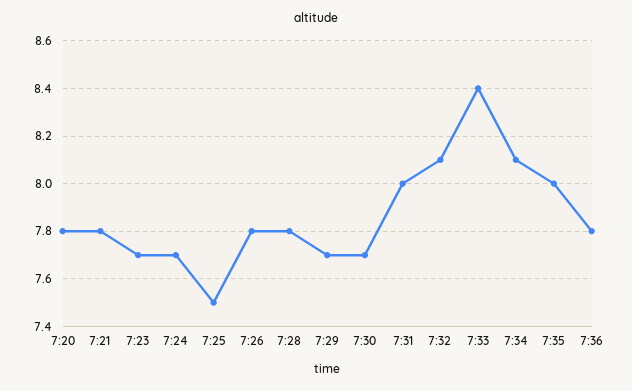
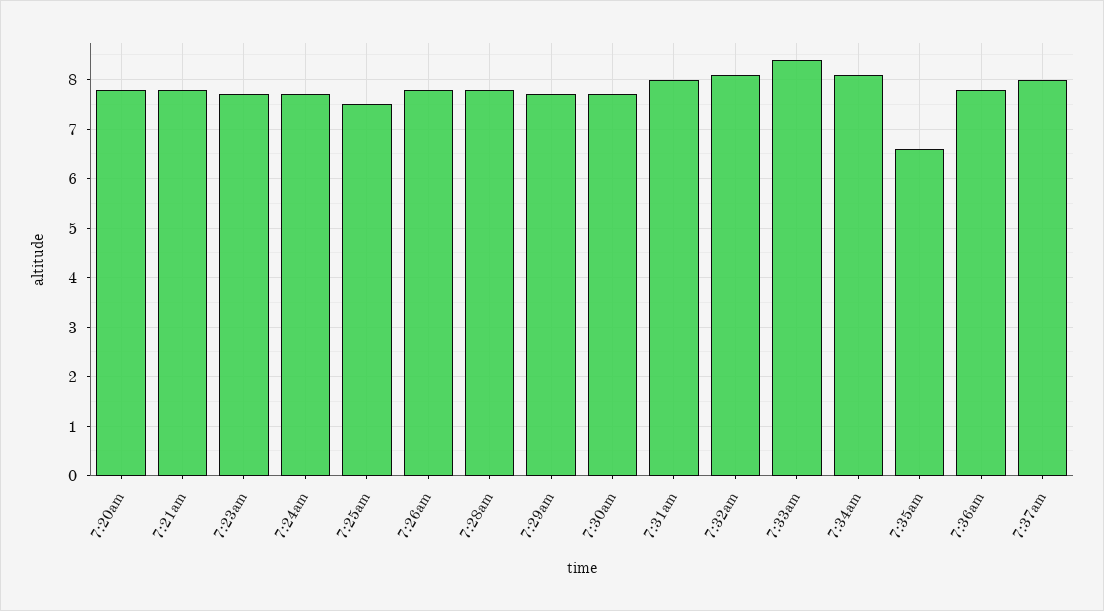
7:35: 8 -> 6.5
7:37am: none -> 8

